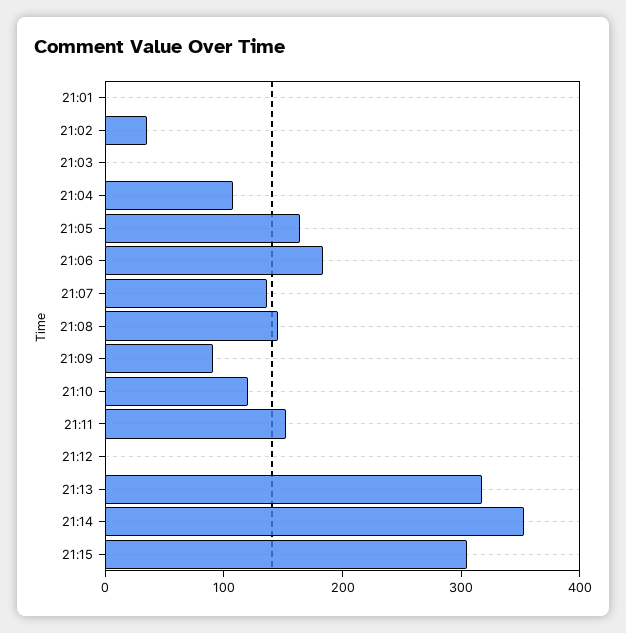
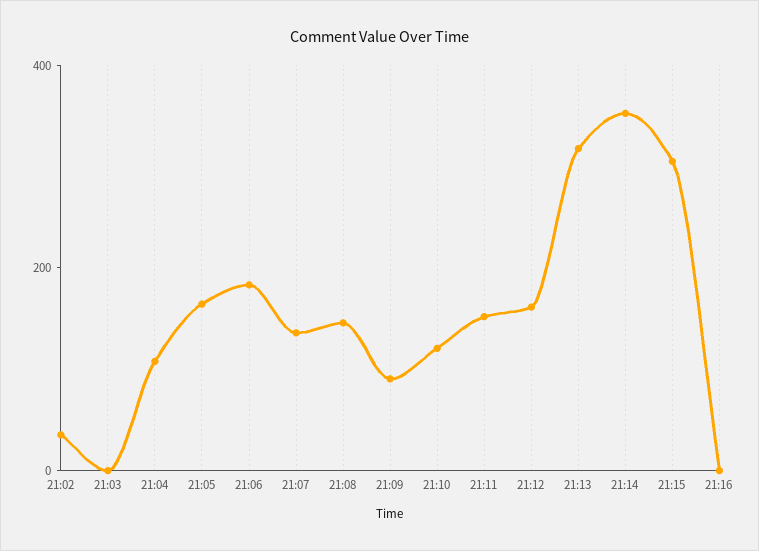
21:01: 0 -> none
21:12: 0 -> 150
21:16: none -> 0

